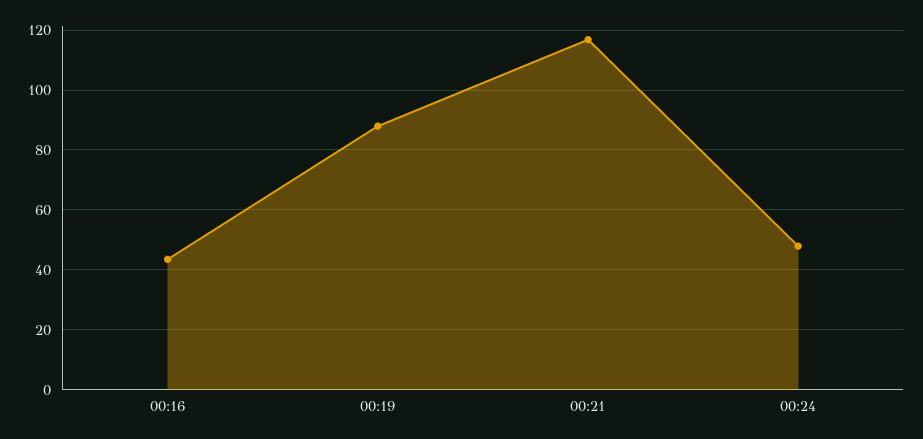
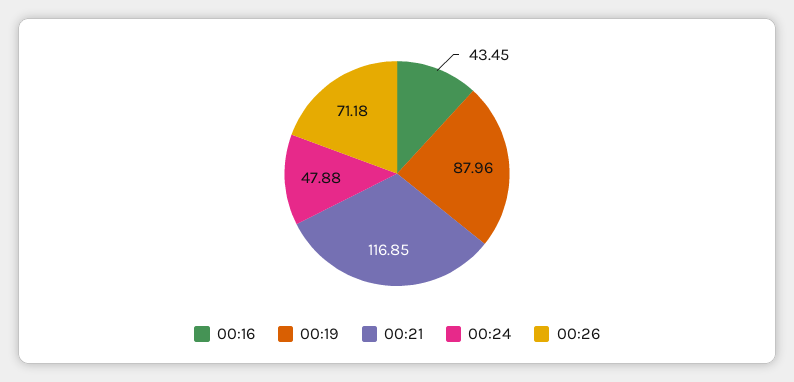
00:26: none -> 71.18

